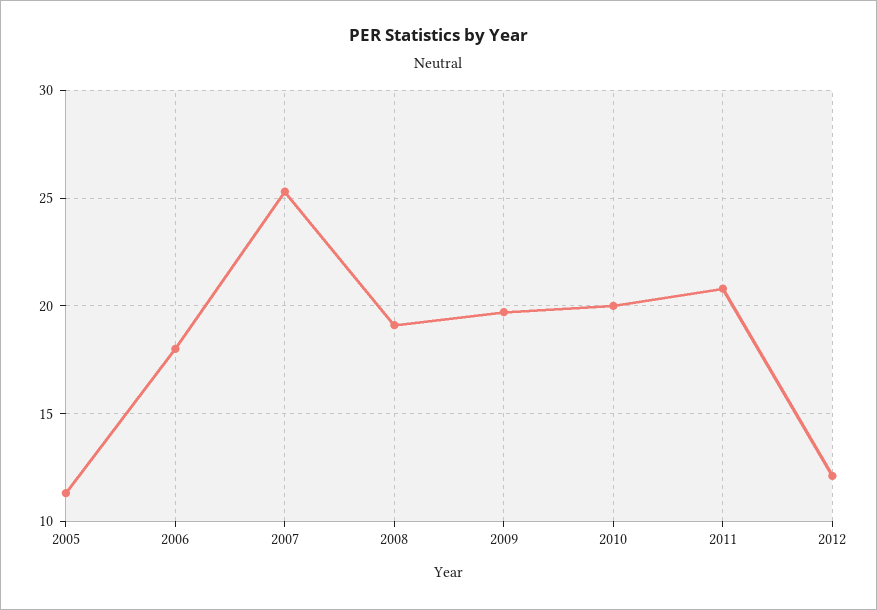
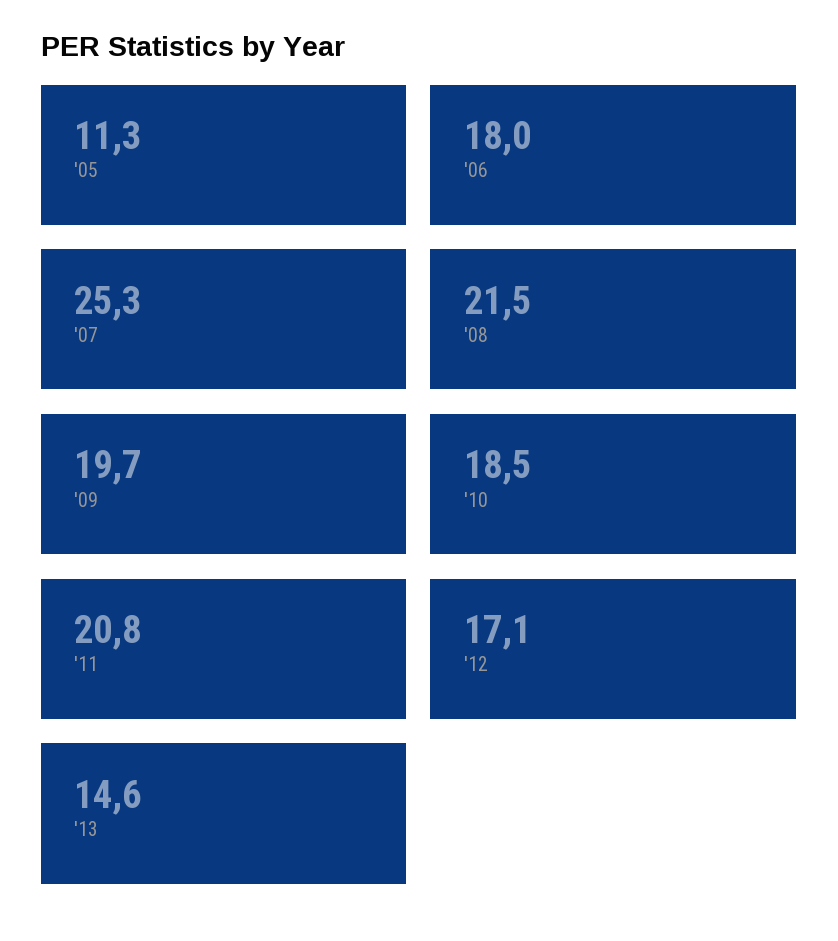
2008: 19 -> 21.5
2010: 20 -> 18.5
2012: 12 -> 17.1
'13: none -> 14.6

